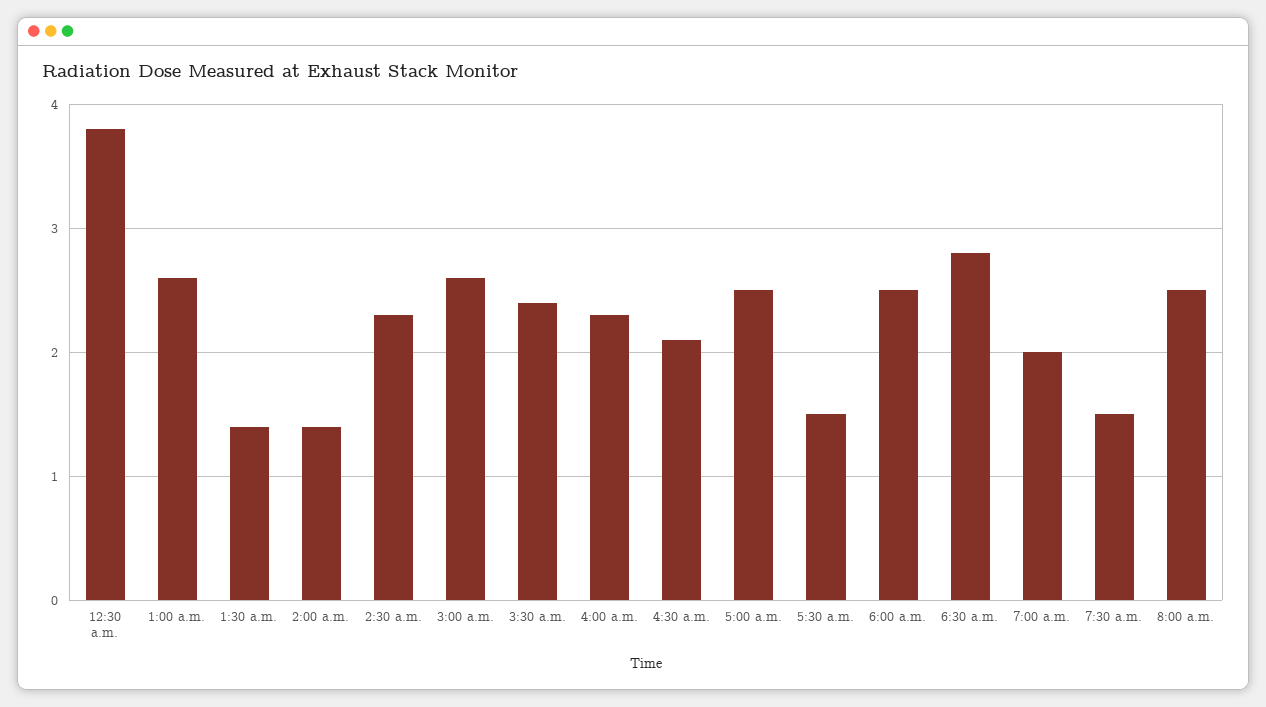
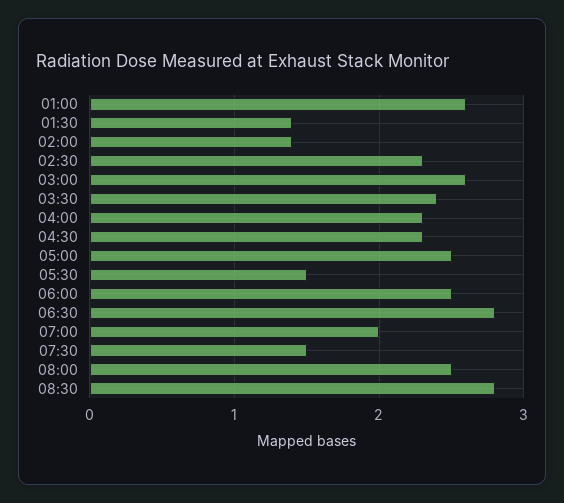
12:30 a.m.: 3.8 -> none
4:30 a.m.: 2.1 -> 2.3
08:30: none -> 2.8

